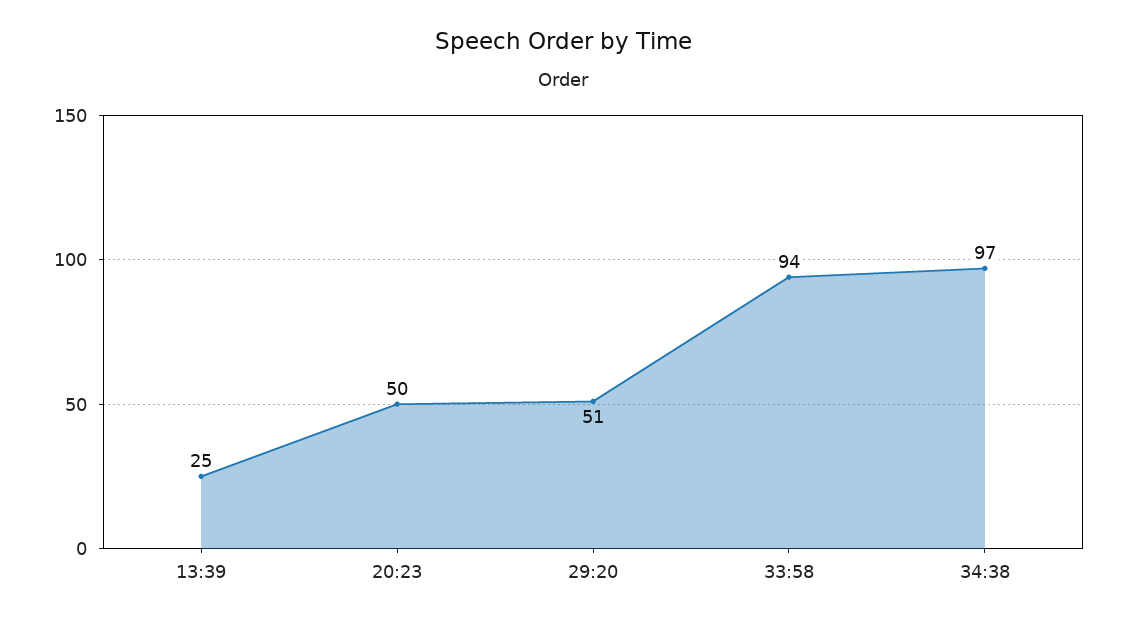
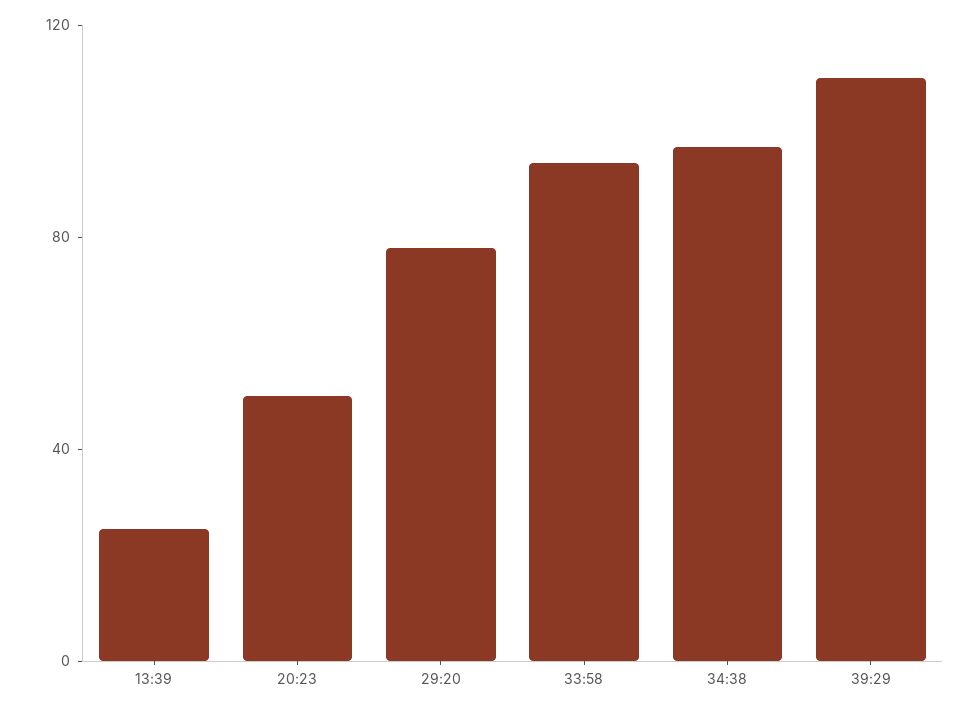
29:20: 51 -> 80
39:29: none -> 110

